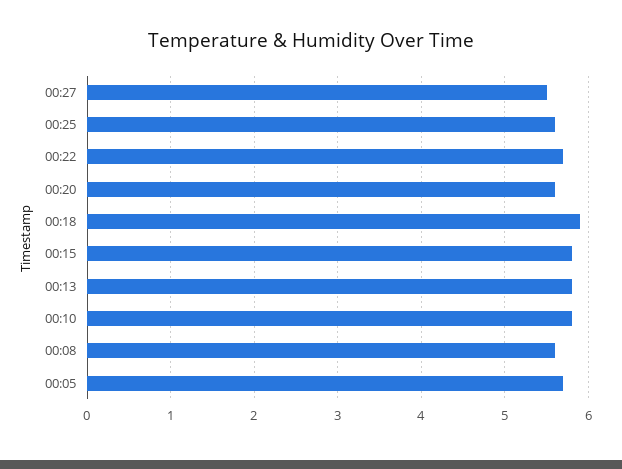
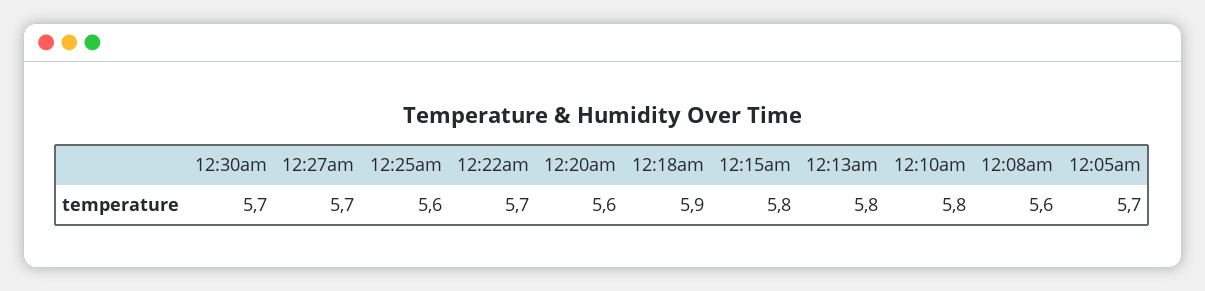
00:27: 5.5 -> 5.7
12:30am: none -> 5.7

